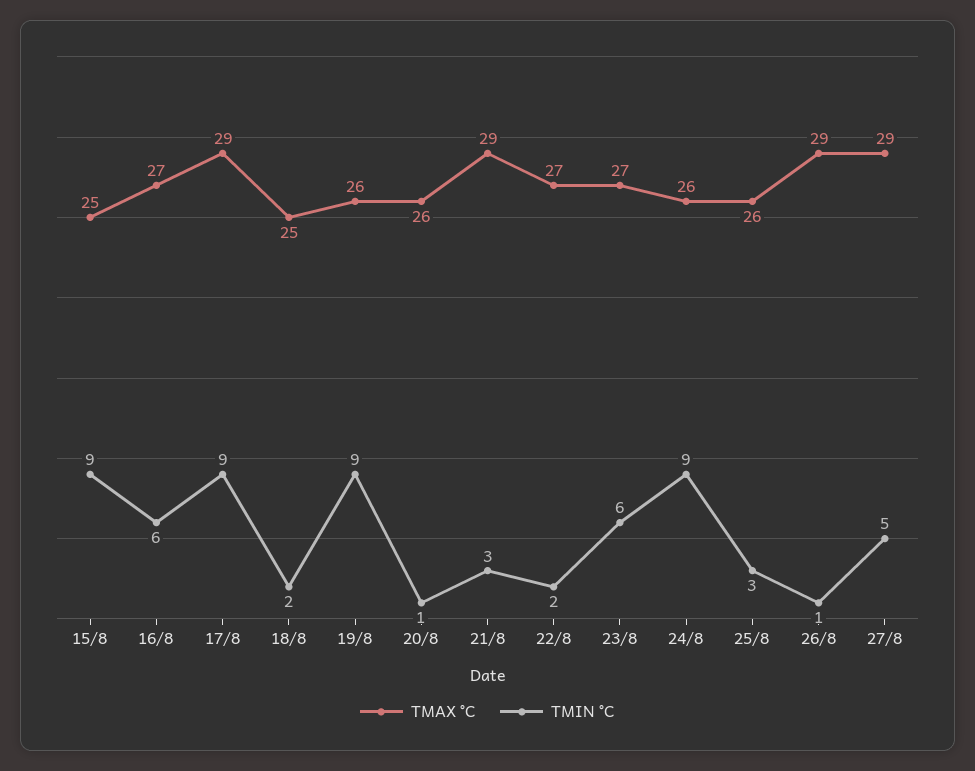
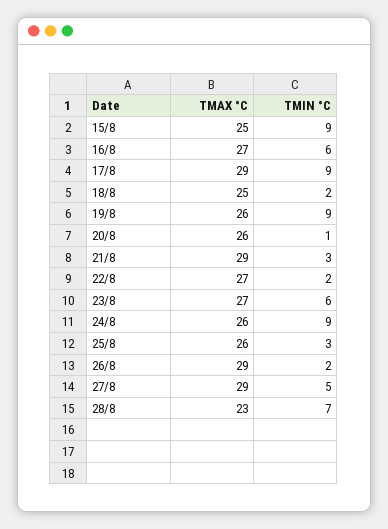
TMIN °C, 26/8: 1 -> 2
TMAX °C, 28/8: none -> 23
TMIN °C, 28/8: none -> 7

